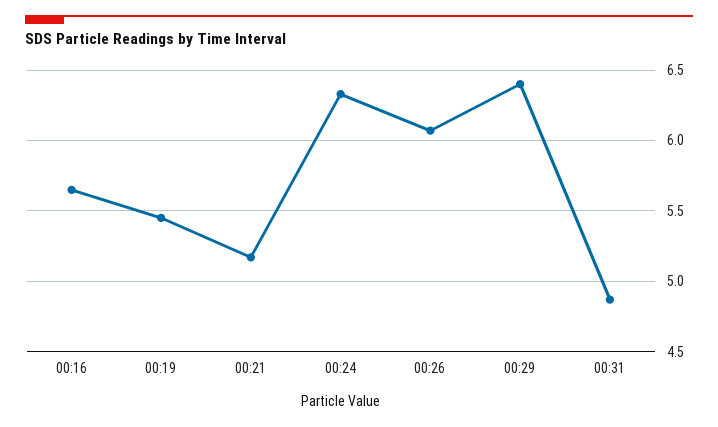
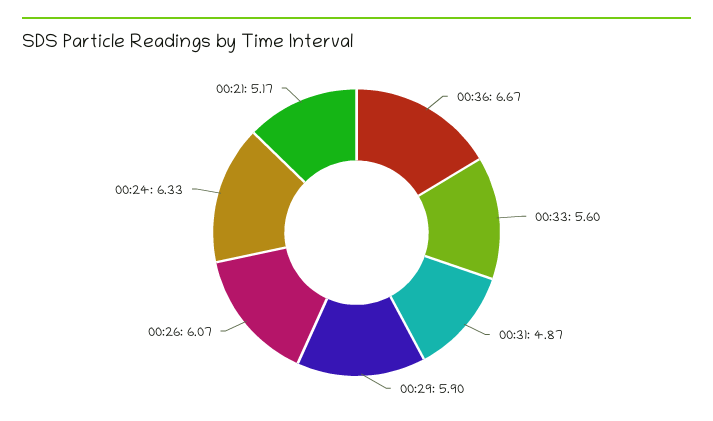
00:16: 5.65 -> none
00:19: 5.45 -> none
00:29: 6.4 -> 5.9
00:36: none -> 6.67
00:33: none -> 5.6

